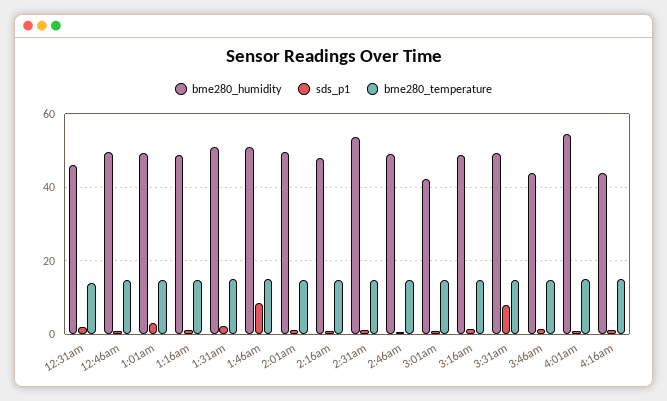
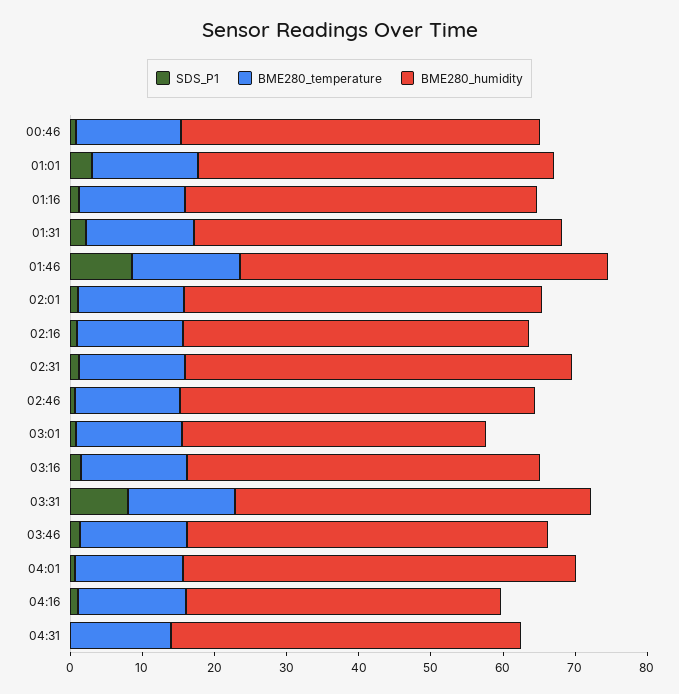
bme280_humidity, 12:31am: 46 -> none
sds_p1, 12:31am: 2 -> none
bme280_temperature, 12:31am: 14 -> none
bme280_humidity, 3:46am: 44 -> 50
sds_p1, 04:31: none -> 0
bme280_temperature, 04:31: none -> 14
bme280_humidity, 04:31: none -> 48

